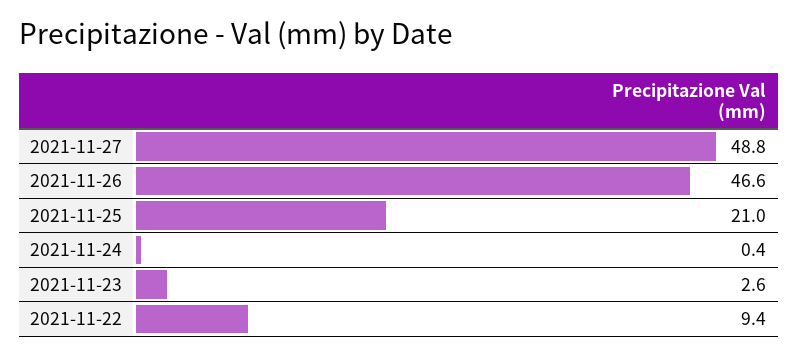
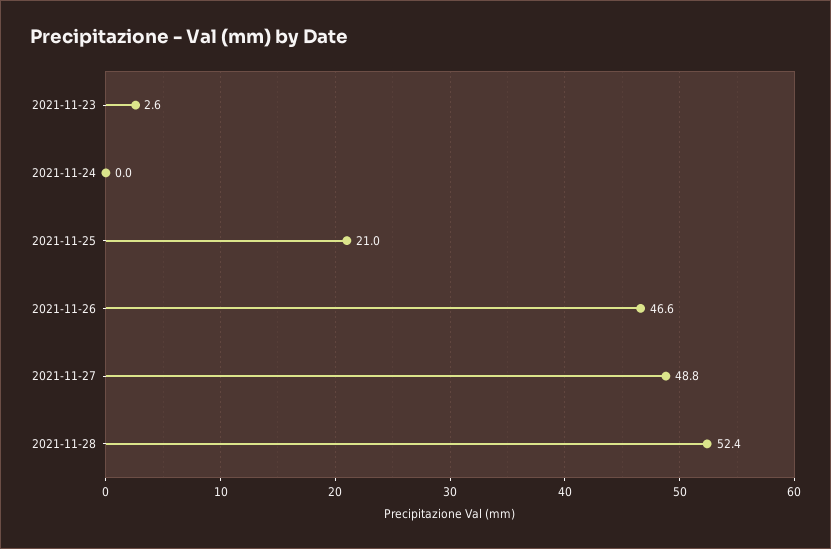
2021-11-24: 0.4 -> 0
2021-11-22: 9.4 -> none
2021-11-28: none -> 52.4

